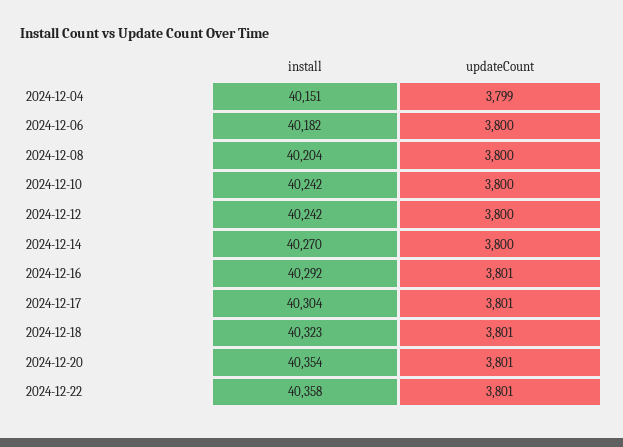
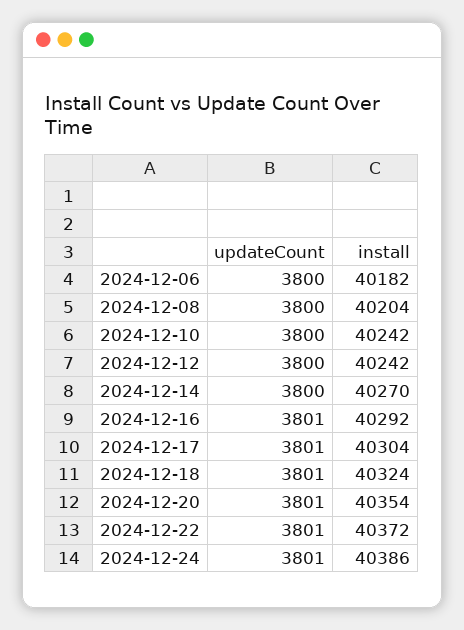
install, 2024-12-04: 40151 -> none
updateCount, 2024-12-04: 3799 -> none
install, 2024-12-18: 40323 -> 40324
install, 2024-12-22: 40358 -> 40372
updateCount, 2024-12-24: none -> 3801
install, 2024-12-24: none -> 40386

